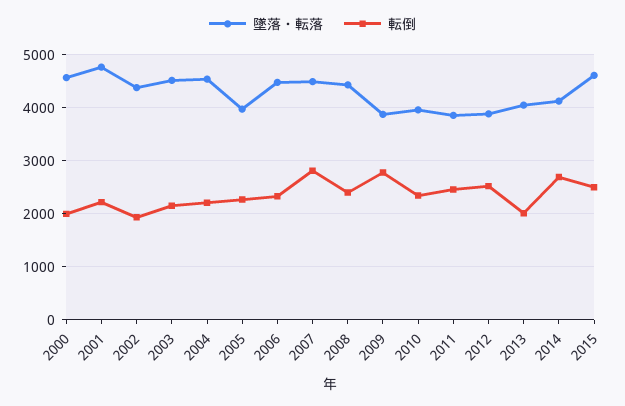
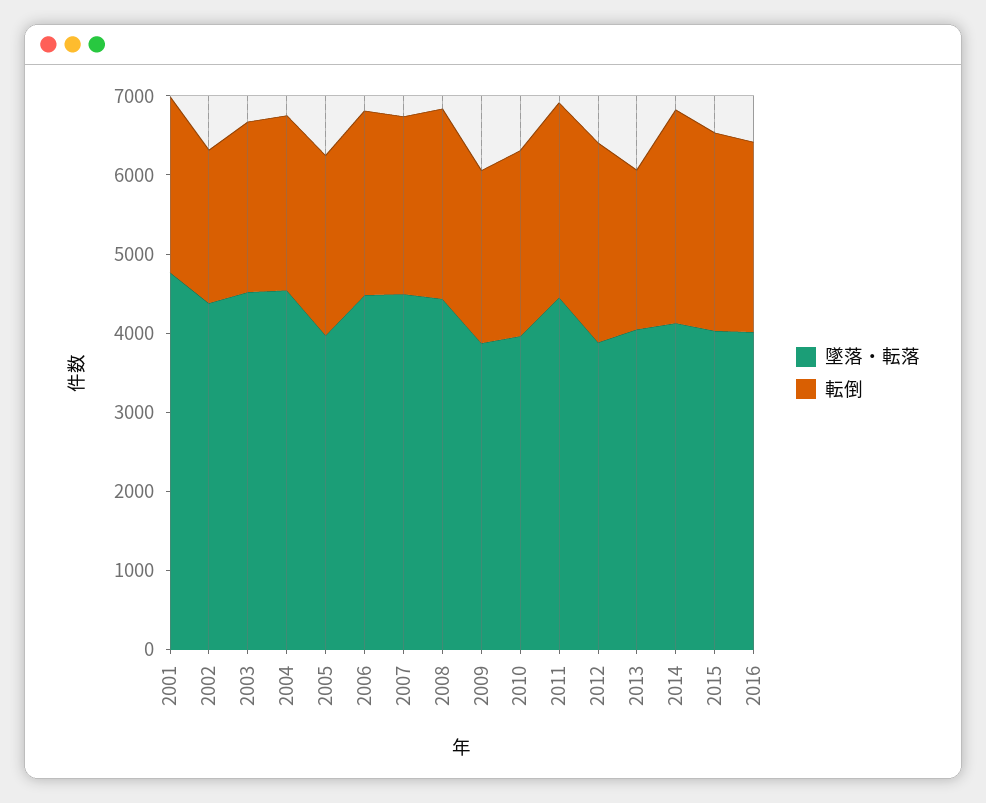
墜落・転落, 2000: 4600 -> none
転倒, 2000: 2000 -> none
転倒, 2007: 2800 -> 2200
転倒, 2009: 2800 -> 2200
墜落・転落, 2011: 3800 -> 4400
墜落・転落, 2015: 4600 -> 4000
墜落・転落, 2016: none -> 4000
転倒, 2016: none -> 2400

